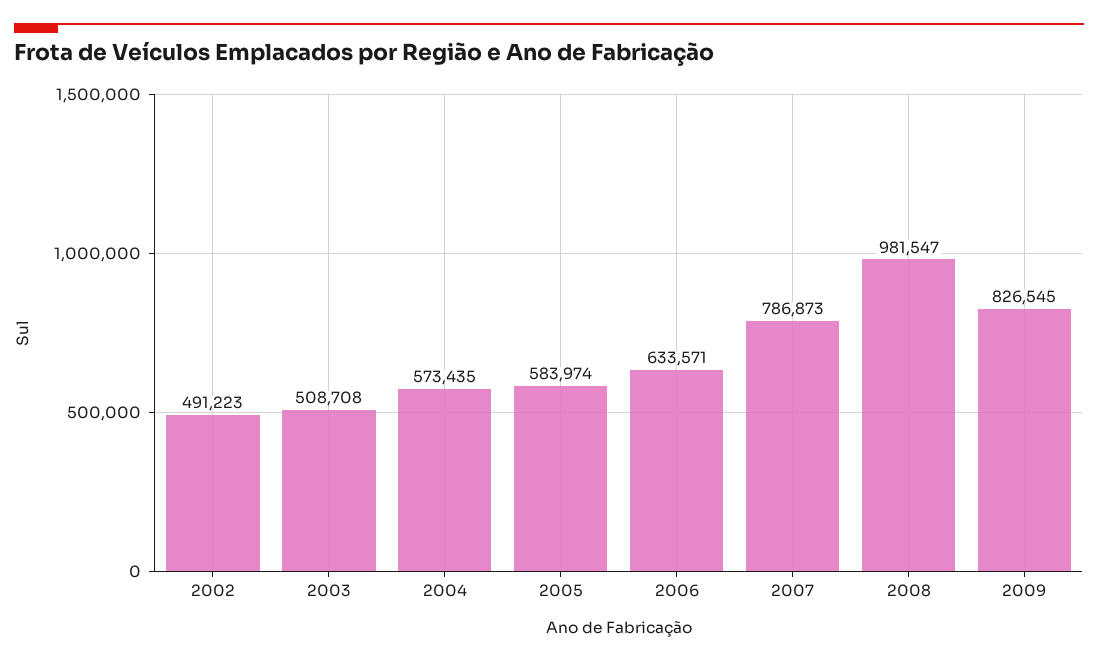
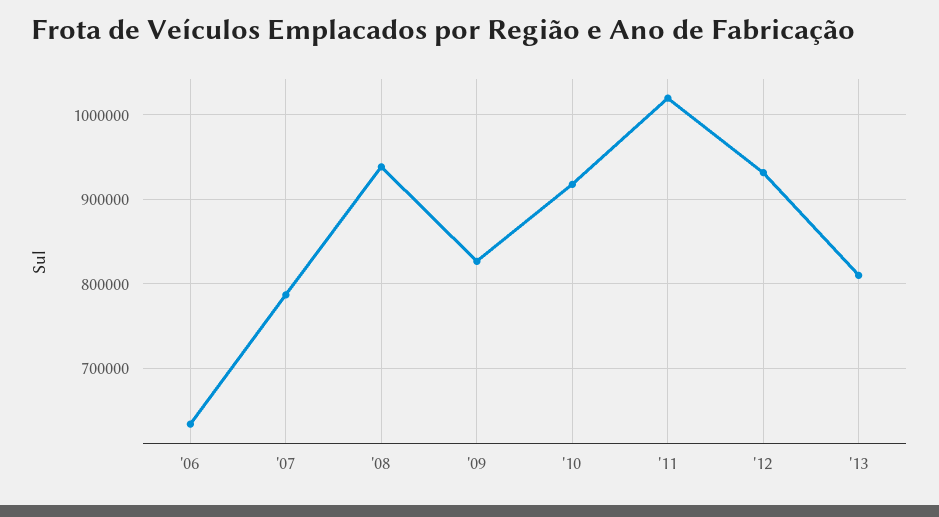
2002: 491223 -> none
2003: 508708 -> none
2004: 573435 -> none
2005: 583974 -> none
2008: 981547 -> 940000
'10: none -> 920000
'11: none -> 1020000
'12: none -> 930000
'13: none -> 810000

